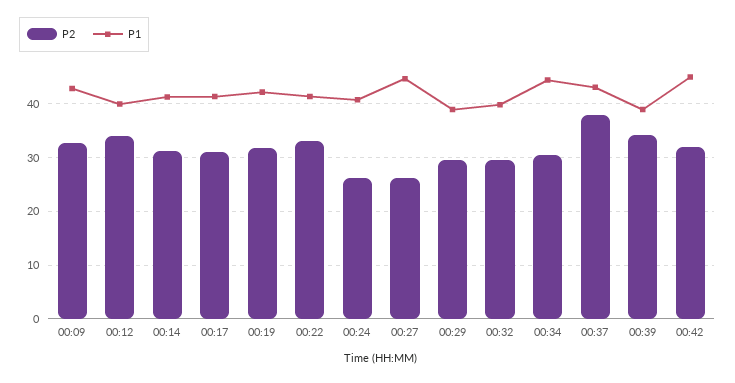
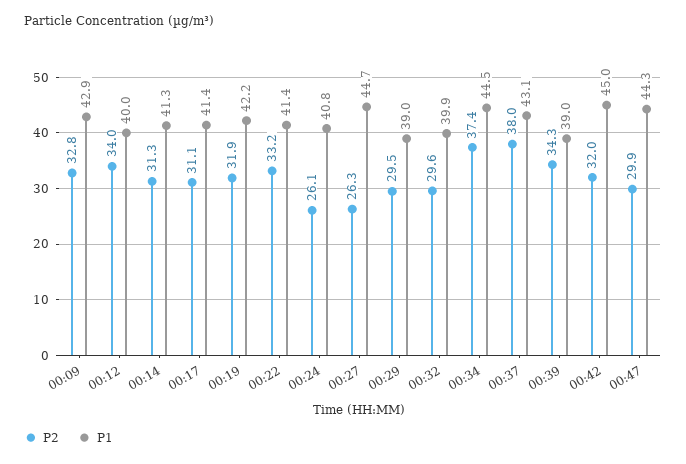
P2, 00:34: 30 -> 37.4
P2, 00:47: none -> 29.9
P1, 00:47: none -> 44.3

